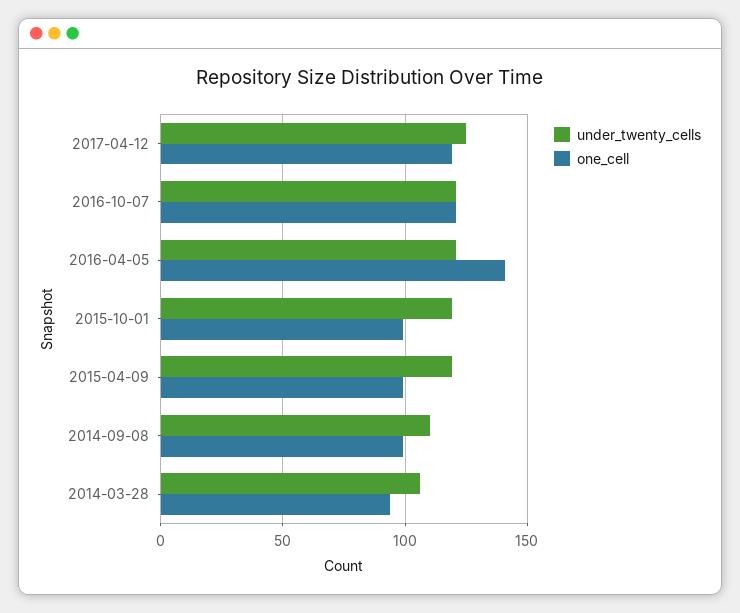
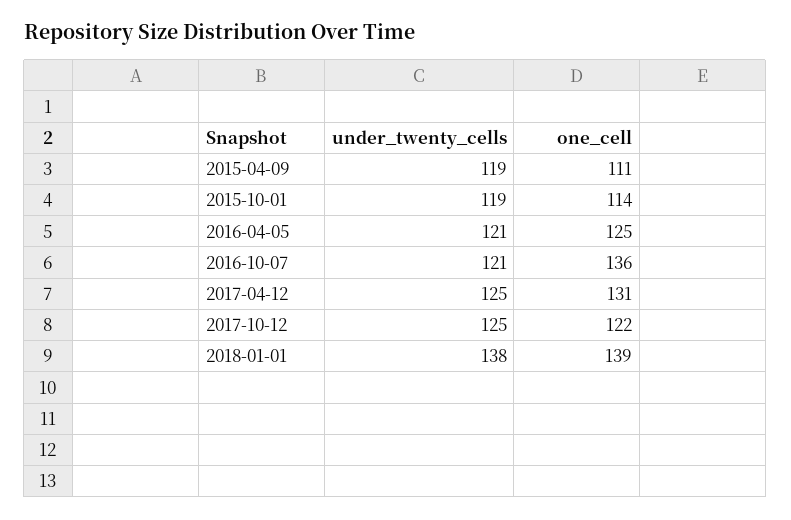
one_cell, 2017-04-12: 120 -> 131
one_cell, 2016-10-07: 120 -> 136
one_cell, 2016-04-05: 140 -> 125
one_cell, 2015-10-01: 100 -> 114
one_cell, 2015-04-09: 100 -> 111
under_twenty_cells, 2014-09-08: 110 -> none
one_cell, 2014-09-08: 100 -> none
under_twenty_cells, 2014-03-28: 105 -> none
one_cell, 2014-03-28: 95 -> none
under_twenty_cells, 2017-10-12: none -> 125
one_cell, 2017-10-12: none -> 122
under_twenty_cells, 2018-01-01: none -> 138
one_cell, 2018-01-01: none -> 139

